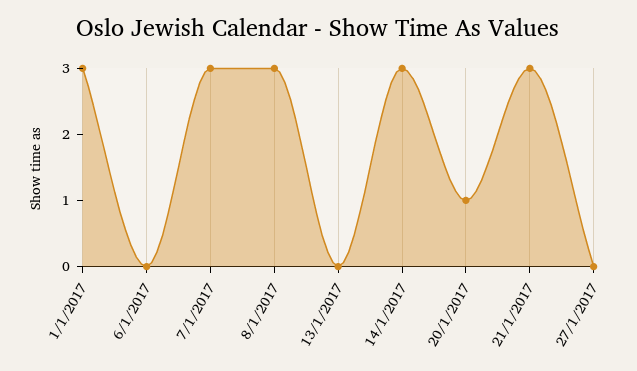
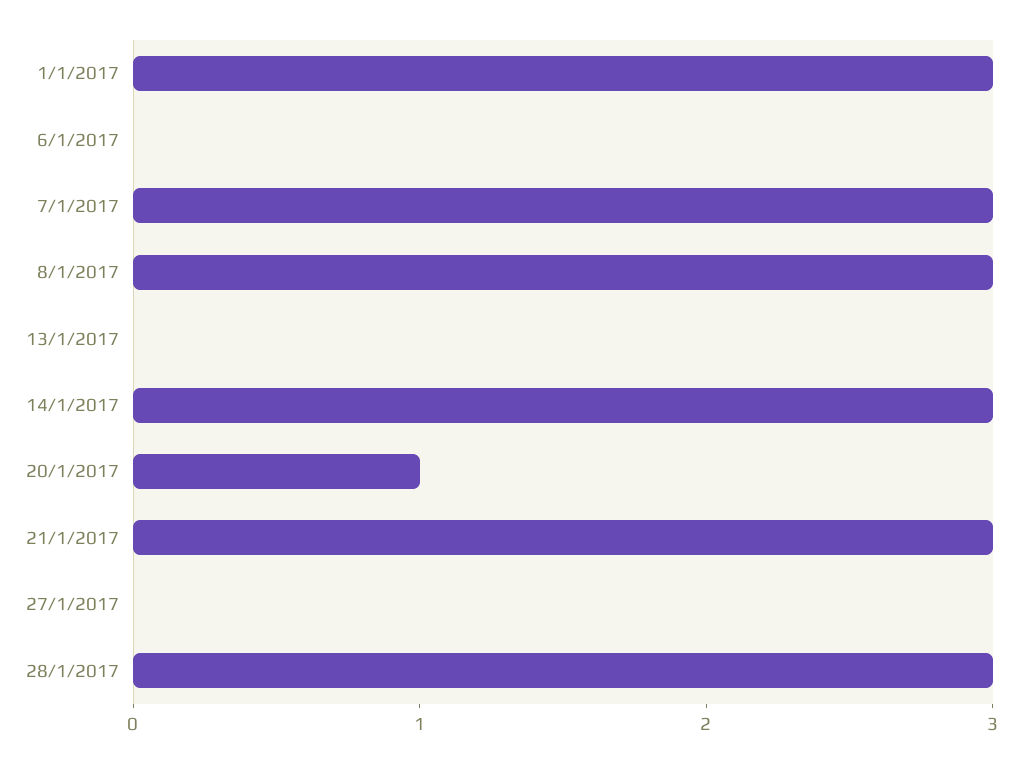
28/1/2017: none -> 3

